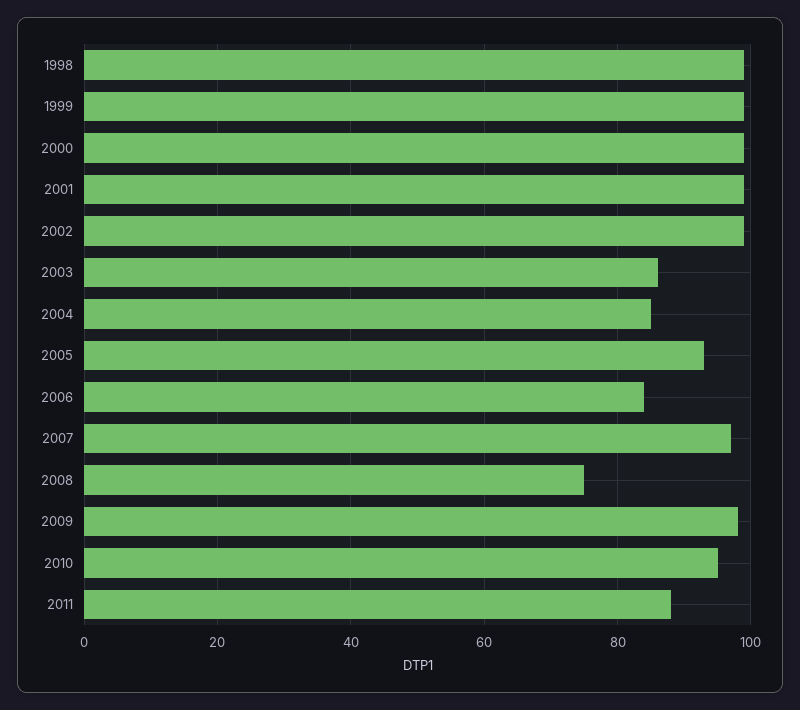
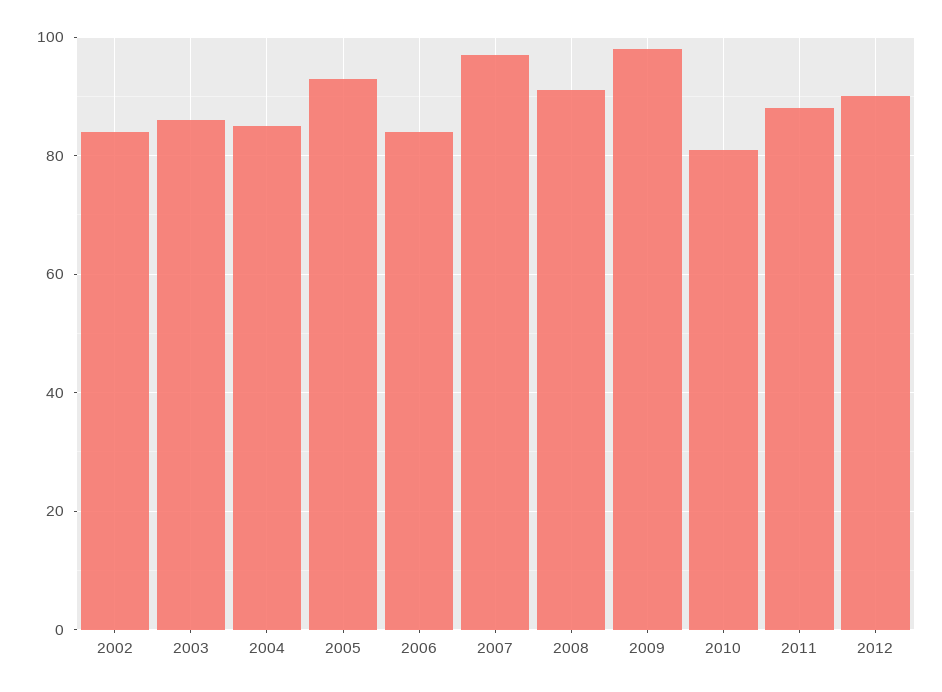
1998: 100 -> none
1999: 100 -> none
2000: 100 -> none
2001: 100 -> none
2002: 100 -> 85
2008: 75 -> 90
2010: 95 -> 80
2012: none -> 90

